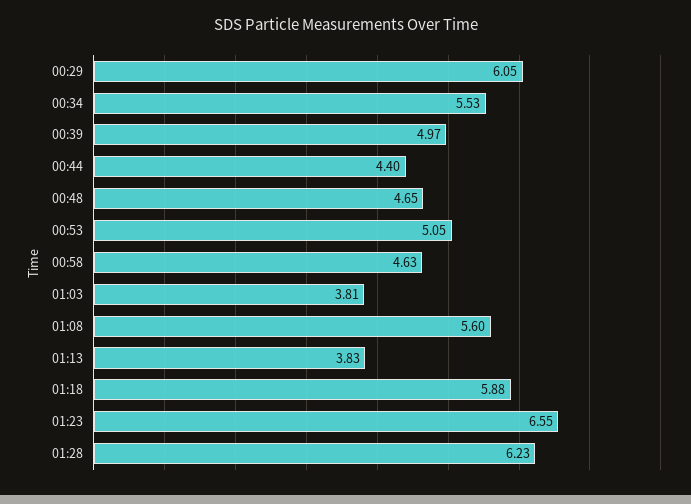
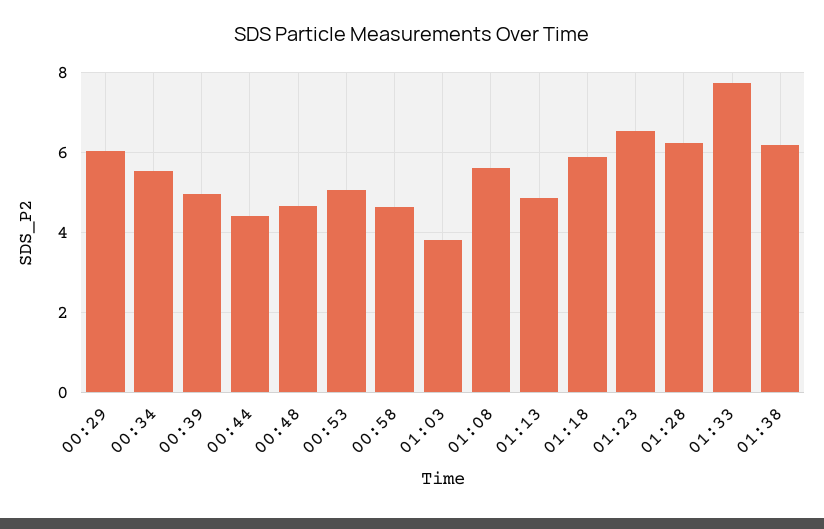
01:13: 3.83 -> 4.8
01:33: none -> 7.8
01:38: none -> 6.2

